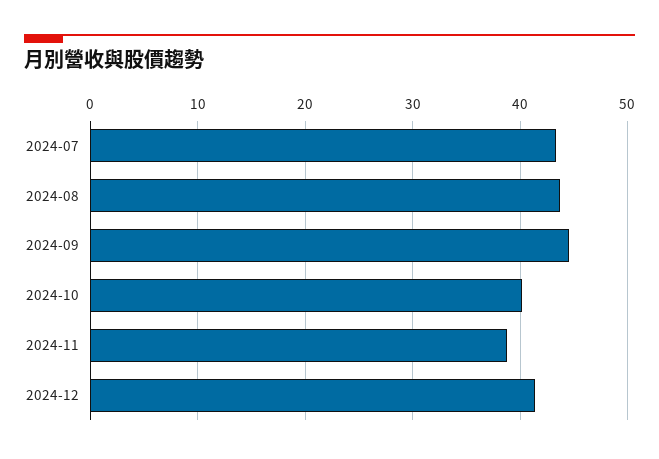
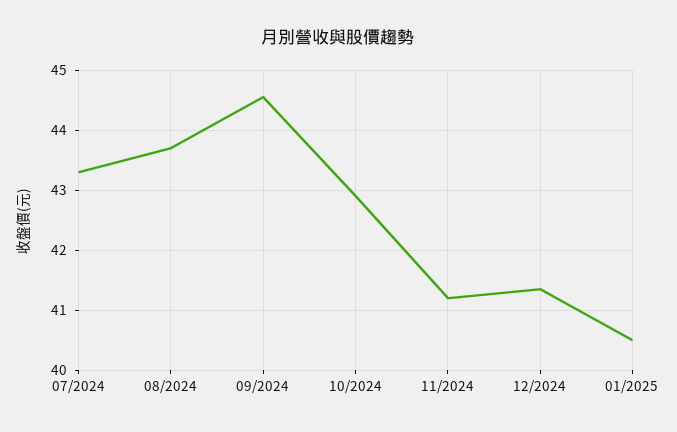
2024-10: 40 -> 42.9
2024-11: 39 -> 41.2
01/2025: none -> 40.5

